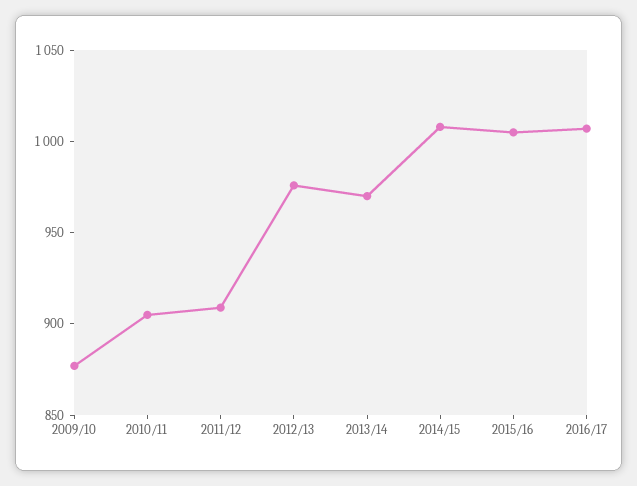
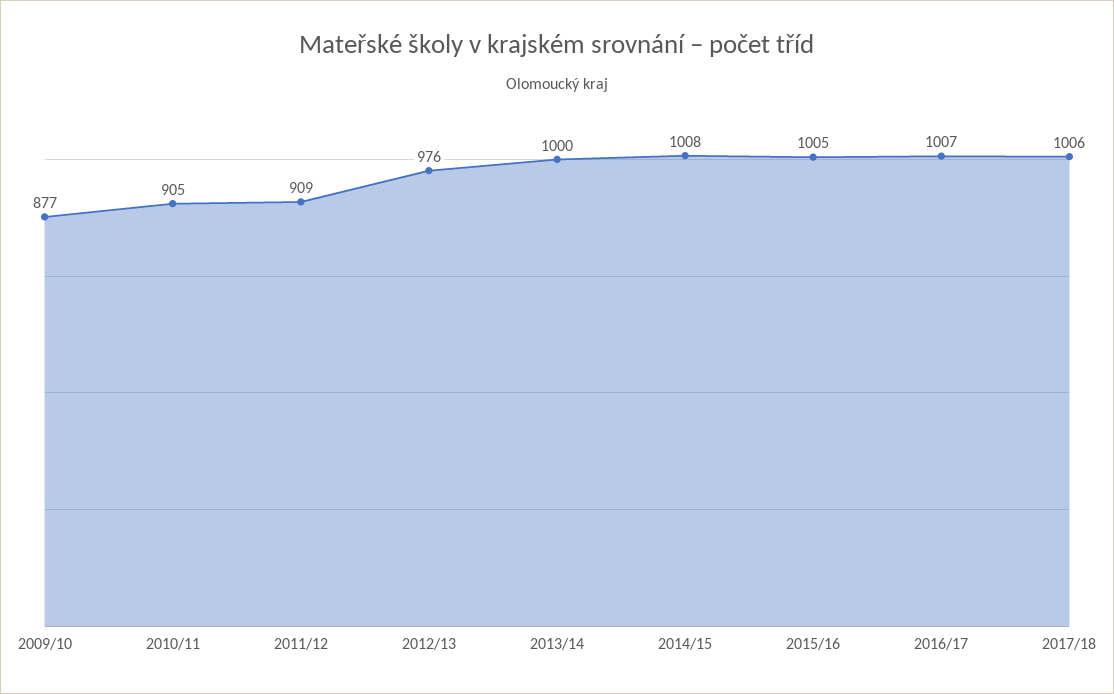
2013/14: 970 -> 1000
2017/18: none -> 1006

